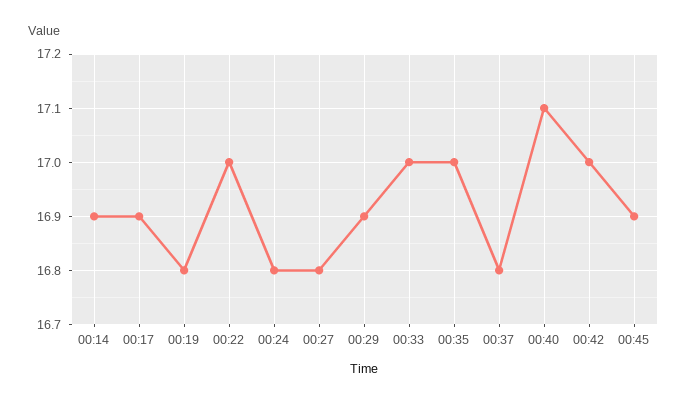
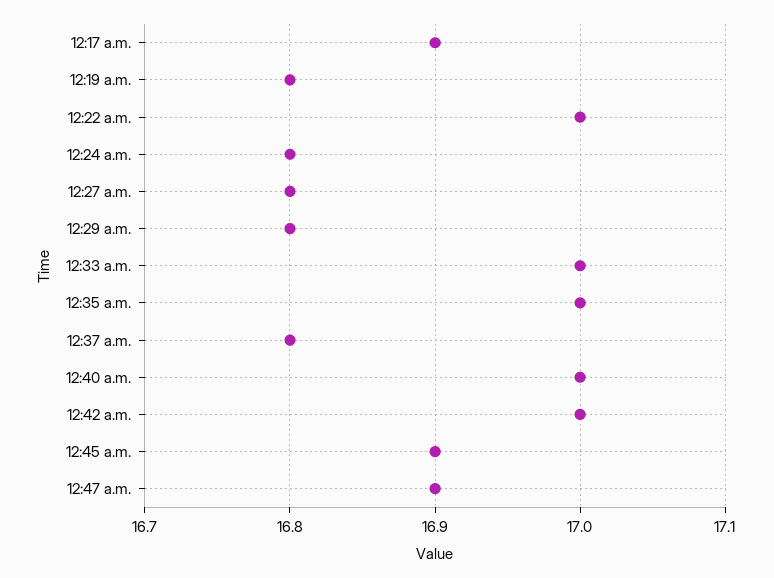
00:14: 16.9 -> none
00:29: 16.9 -> 16.8
00:40: 17.1 -> 17
12:47 a.m.: none -> 16.9

